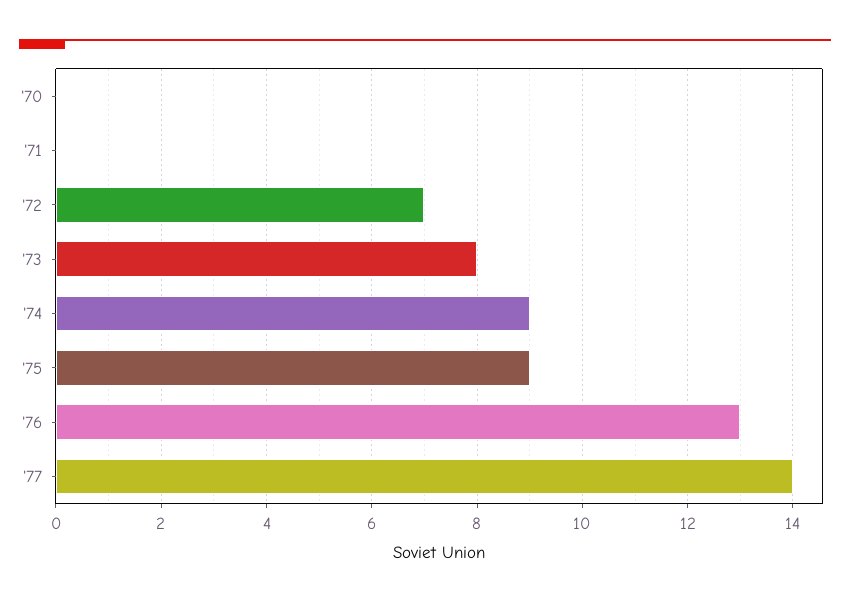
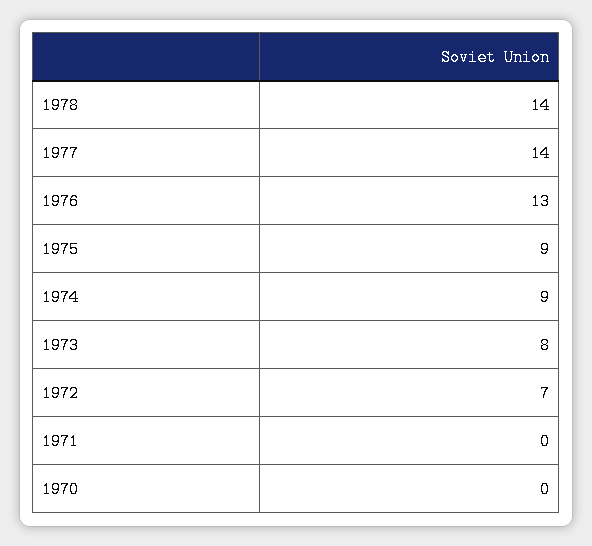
1978: none -> 14

